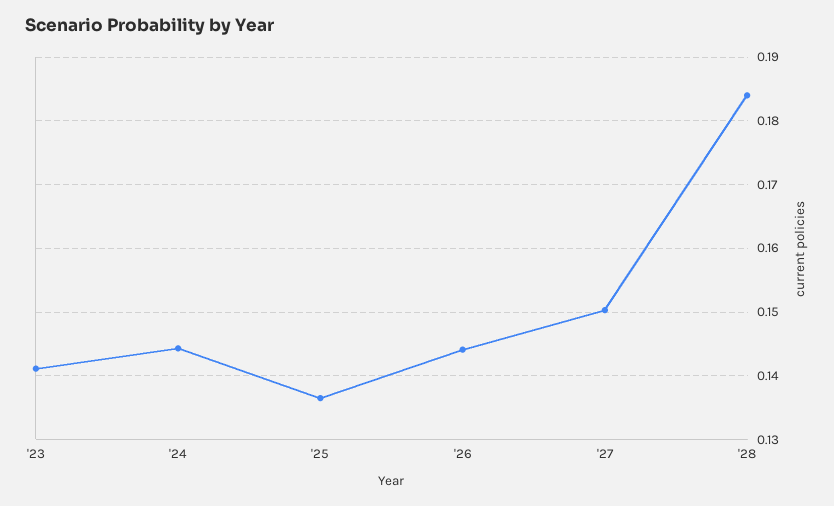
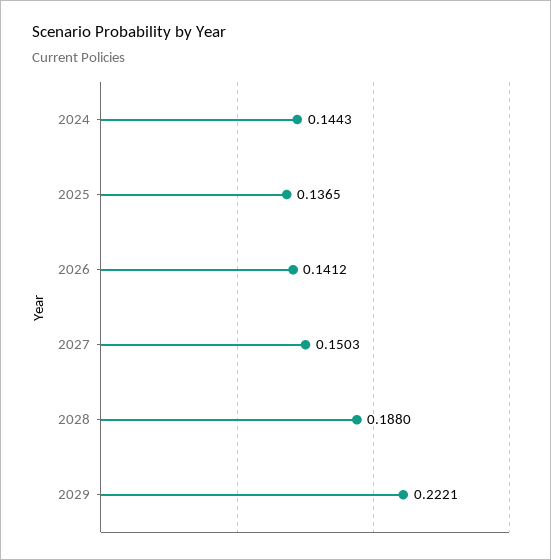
'23: 0.141 -> none
'26: 0.144 -> 0.1412
'28: 0.184 -> 0.188
2029: none -> 0.2221

